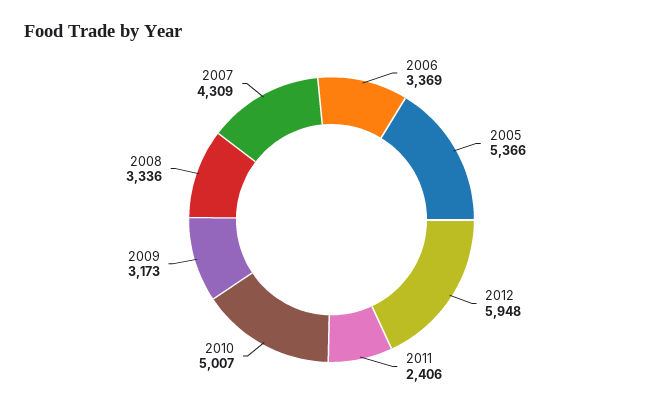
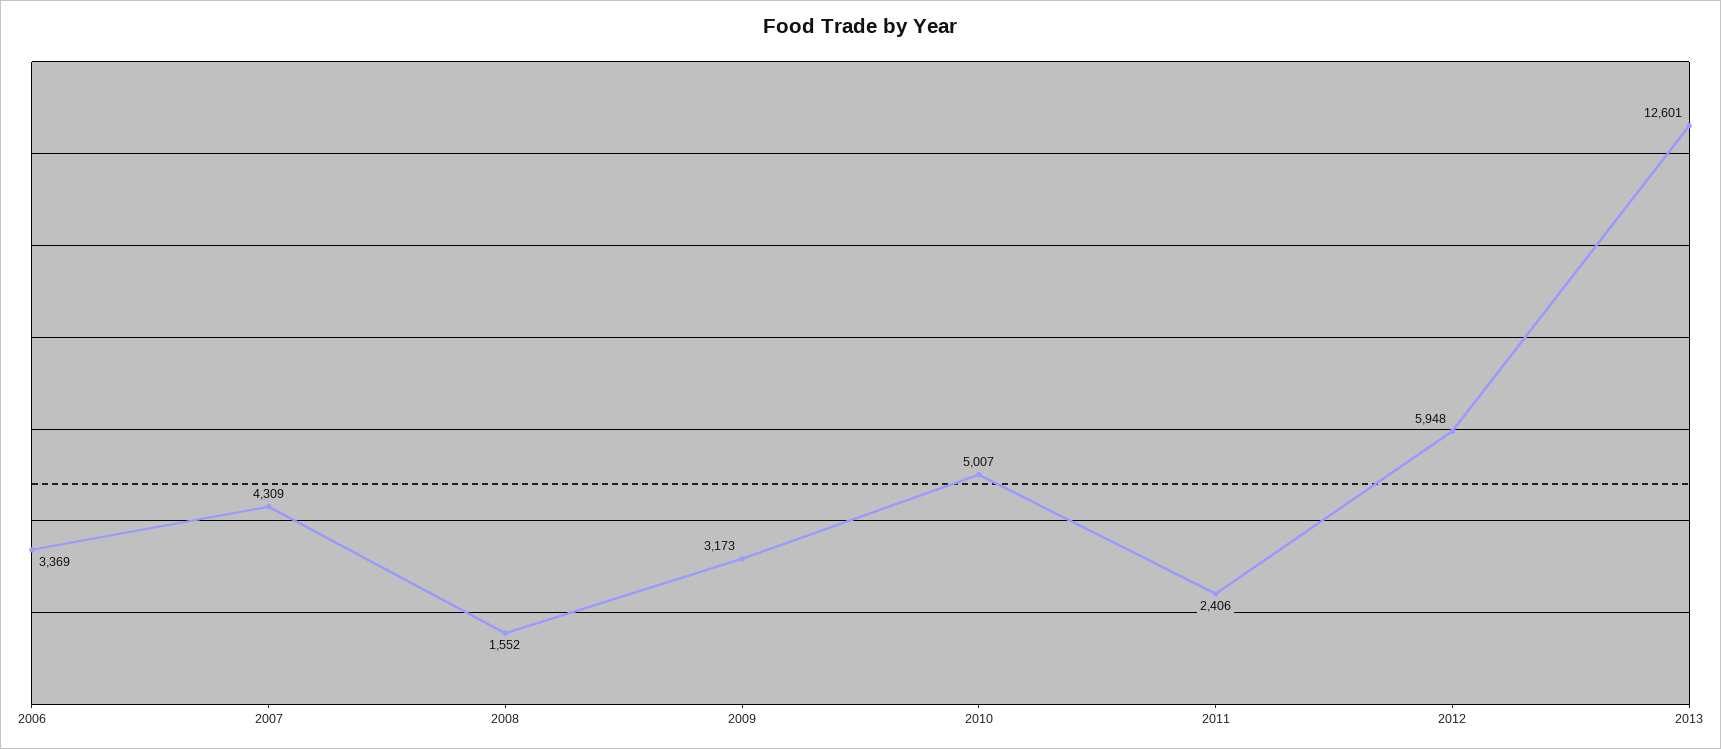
2005: 5366 -> none
2008: 3336 -> 1552
2013: none -> 12601

